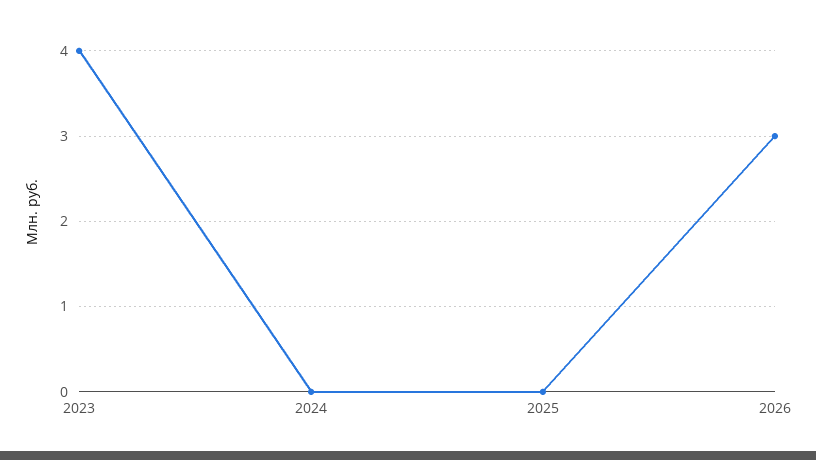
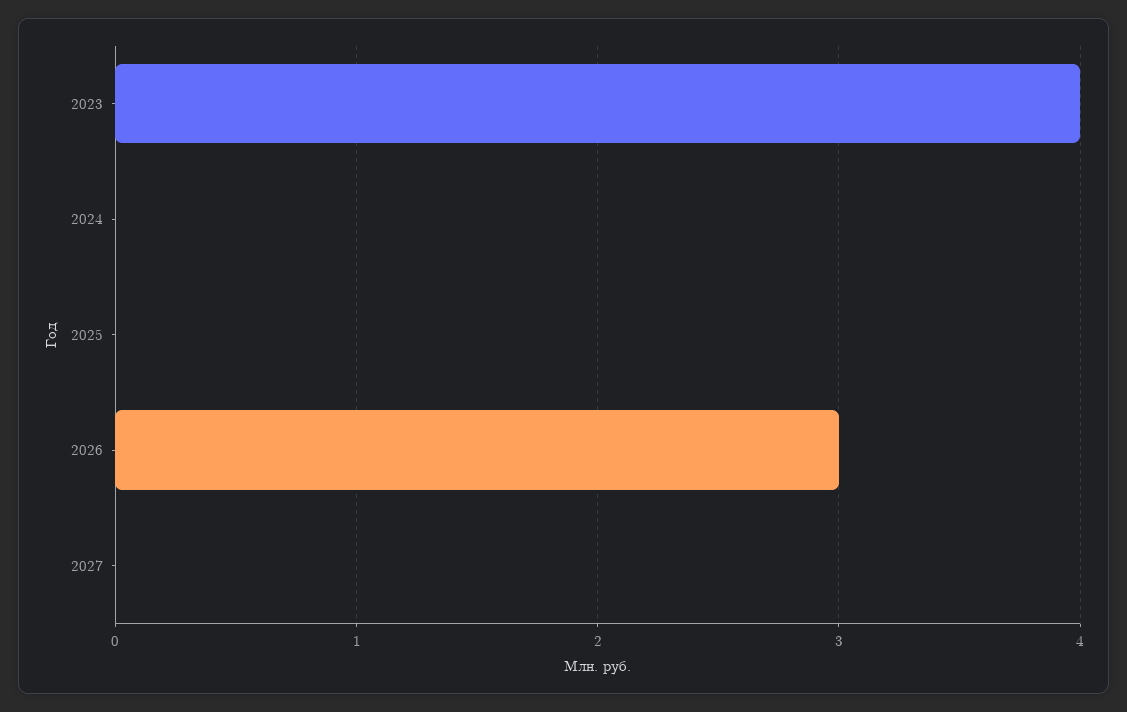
2027: none -> 0

